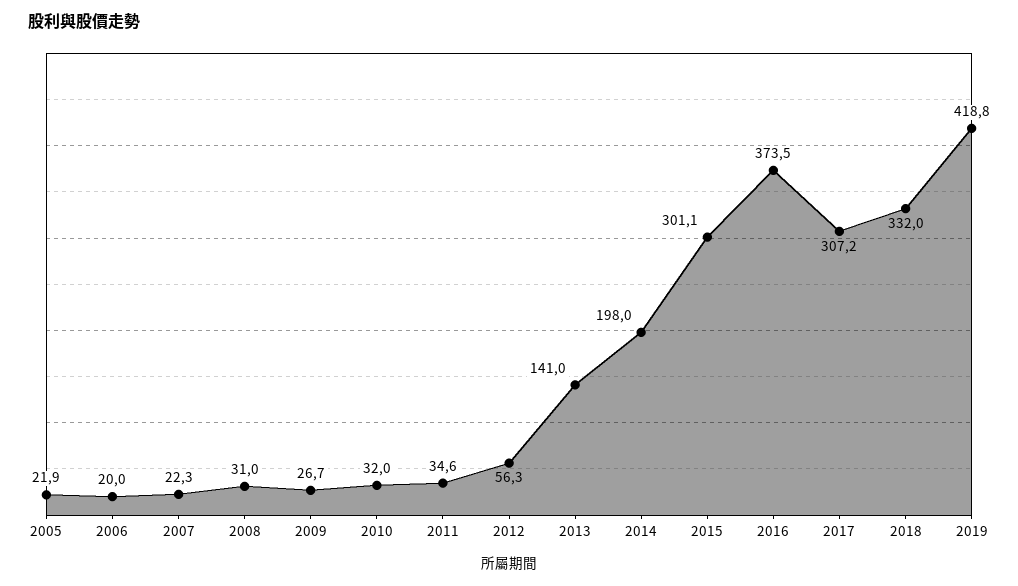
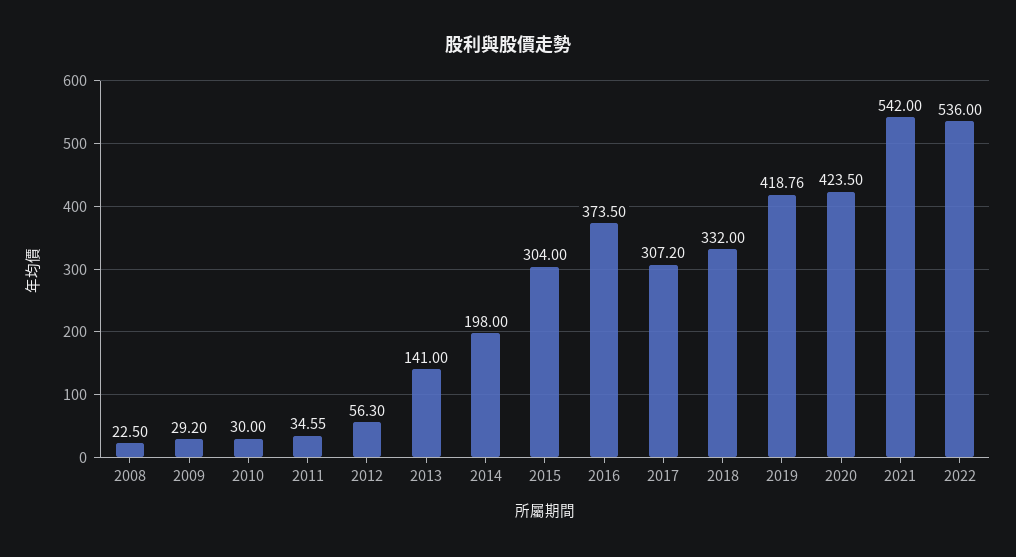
2005: 21.9 -> none
2006: 20 -> none
2007: 22.3 -> none
2008: 31 -> 22.5
2009: 26.7 -> 29.2
2010: 32 -> 30
2015: 301.1 -> 304
2020: none -> 423.5
2021: none -> 542
2022: none -> 536

